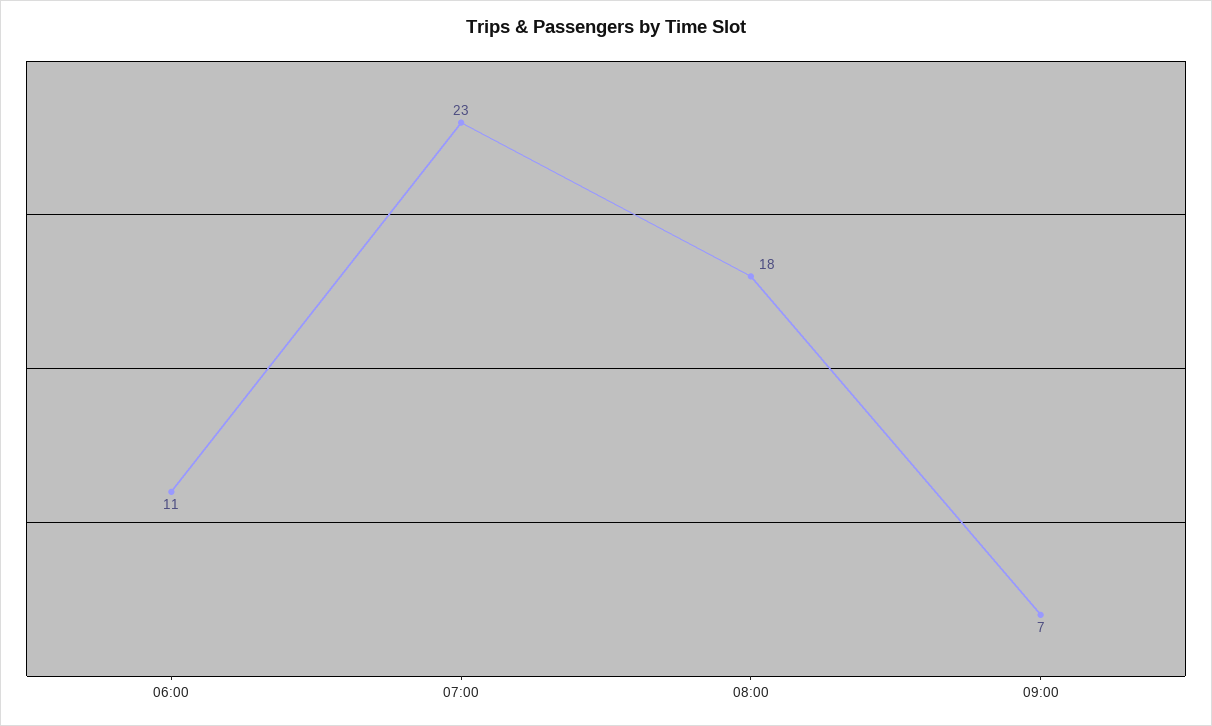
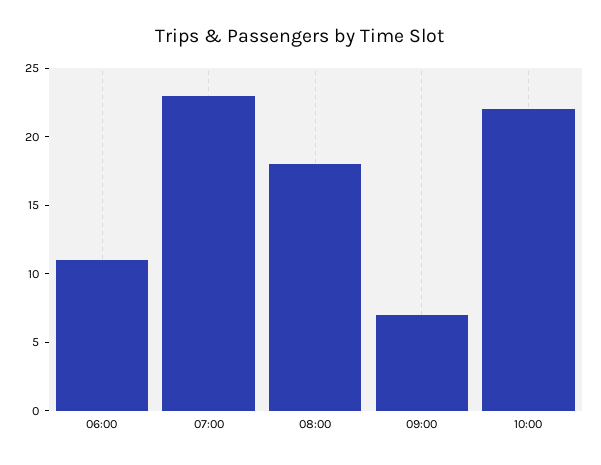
10:00: none -> 22

